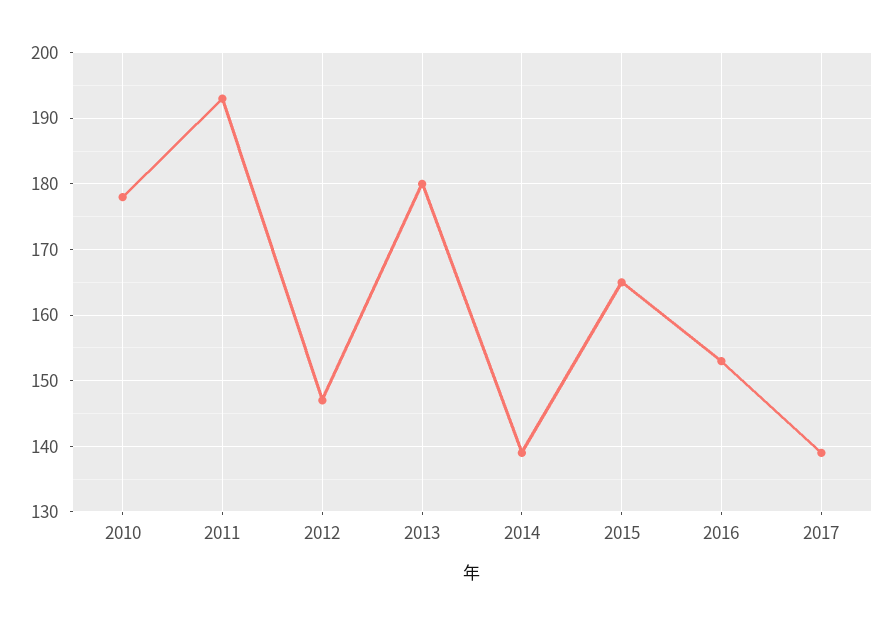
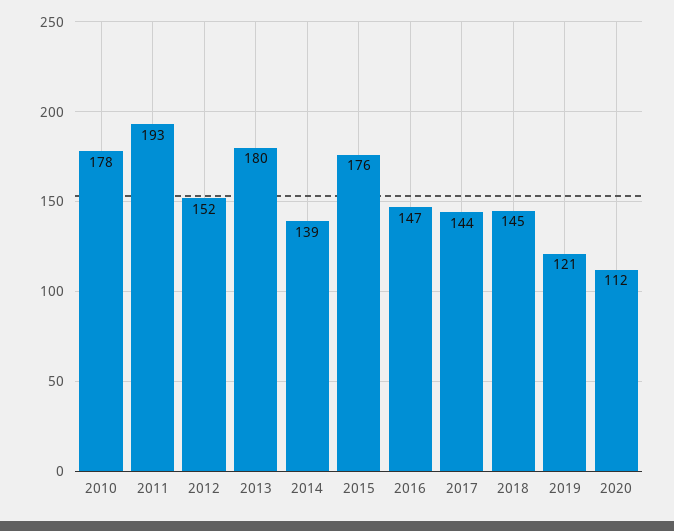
2012: 147 -> 152
2015: 165 -> 176
2016: 153 -> 147
2017: 139 -> 144
2018: none -> 145
2019: none -> 121
2020: none -> 112

